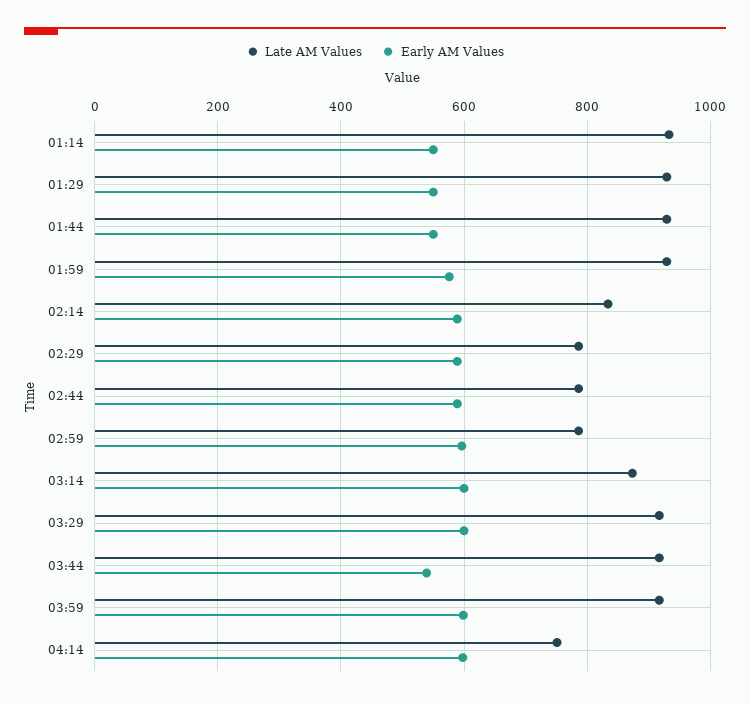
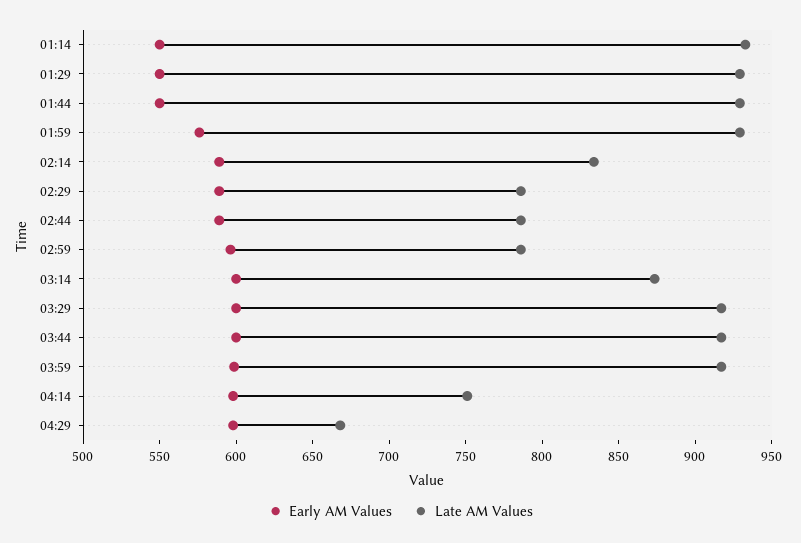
Early AM Values, 03:44: 540 -> 600
Early AM Values, 04:29: none -> 600
Late AM Values, 04:29: none -> 670

